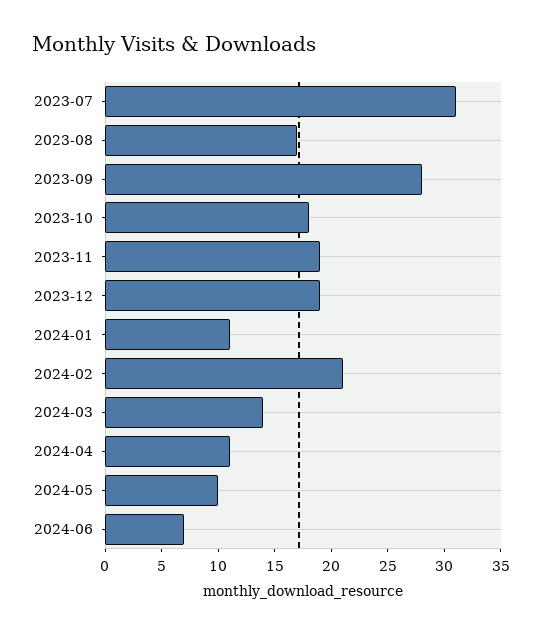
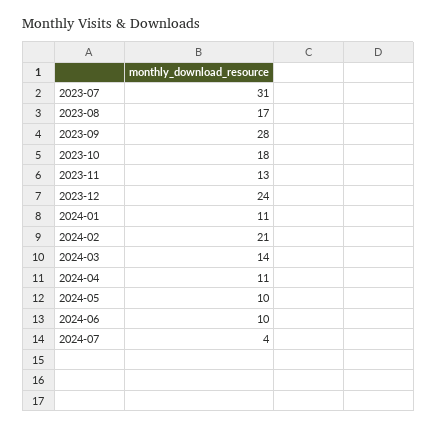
2023-11: 19 -> 13
2023-12: 19 -> 24
2024-06: 7 -> 10
2024-07: none -> 4

